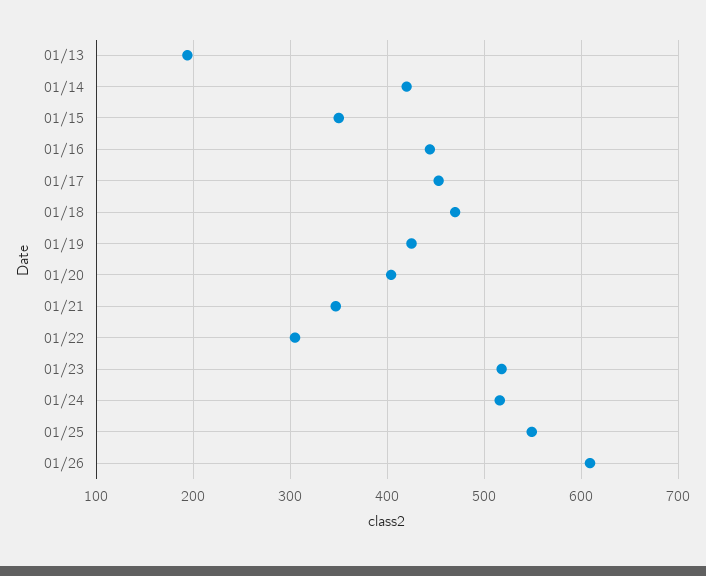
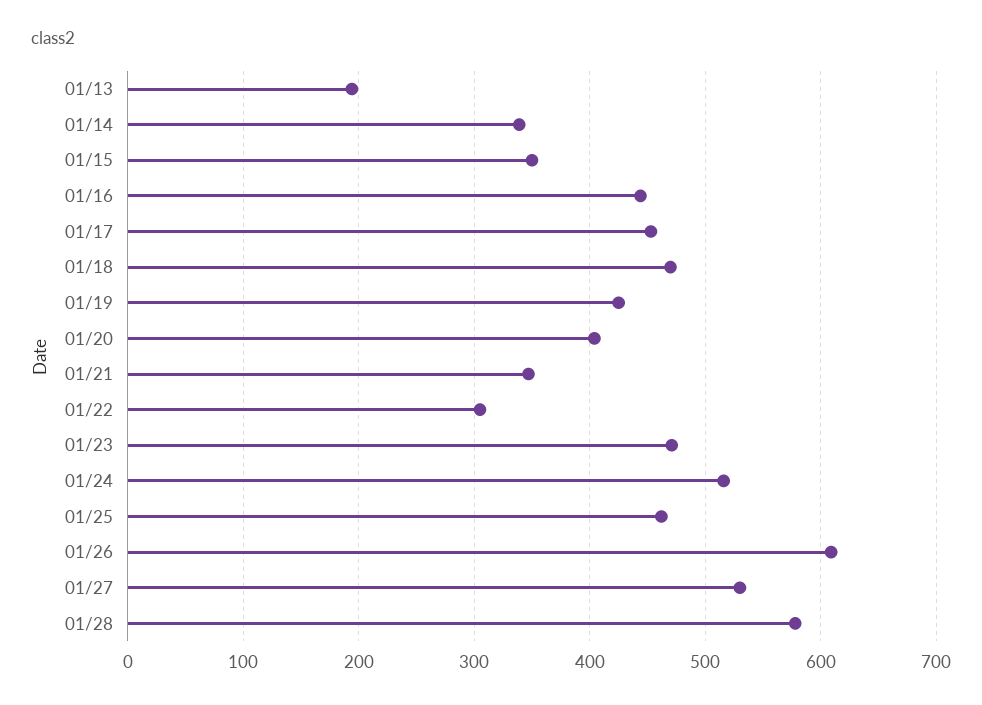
01/14: 420 -> 340
01/23: 520 -> 470
01/25: 550 -> 460
01/27: none -> 530
01/28: none -> 580

